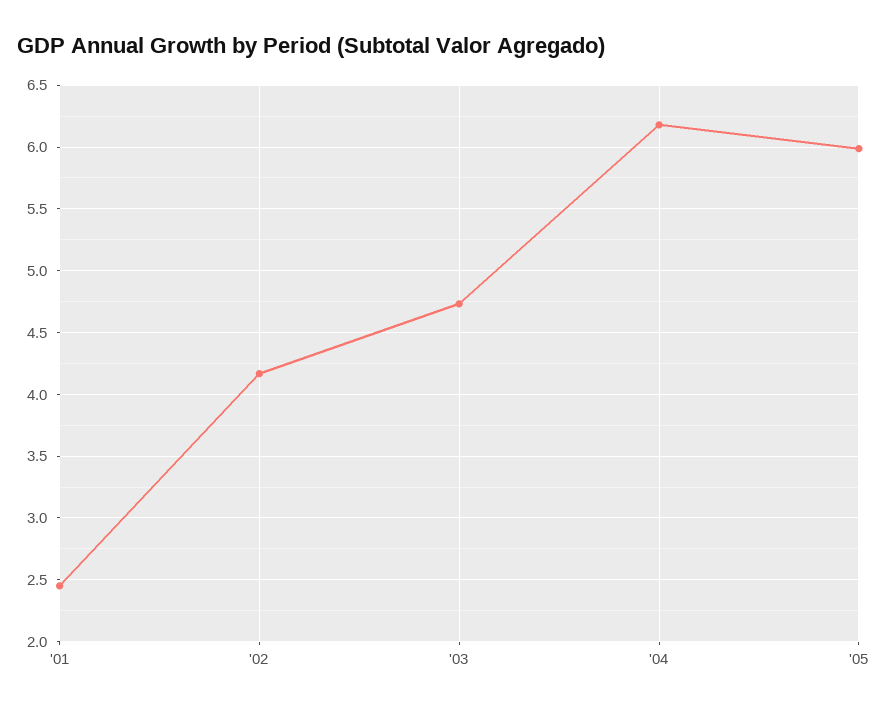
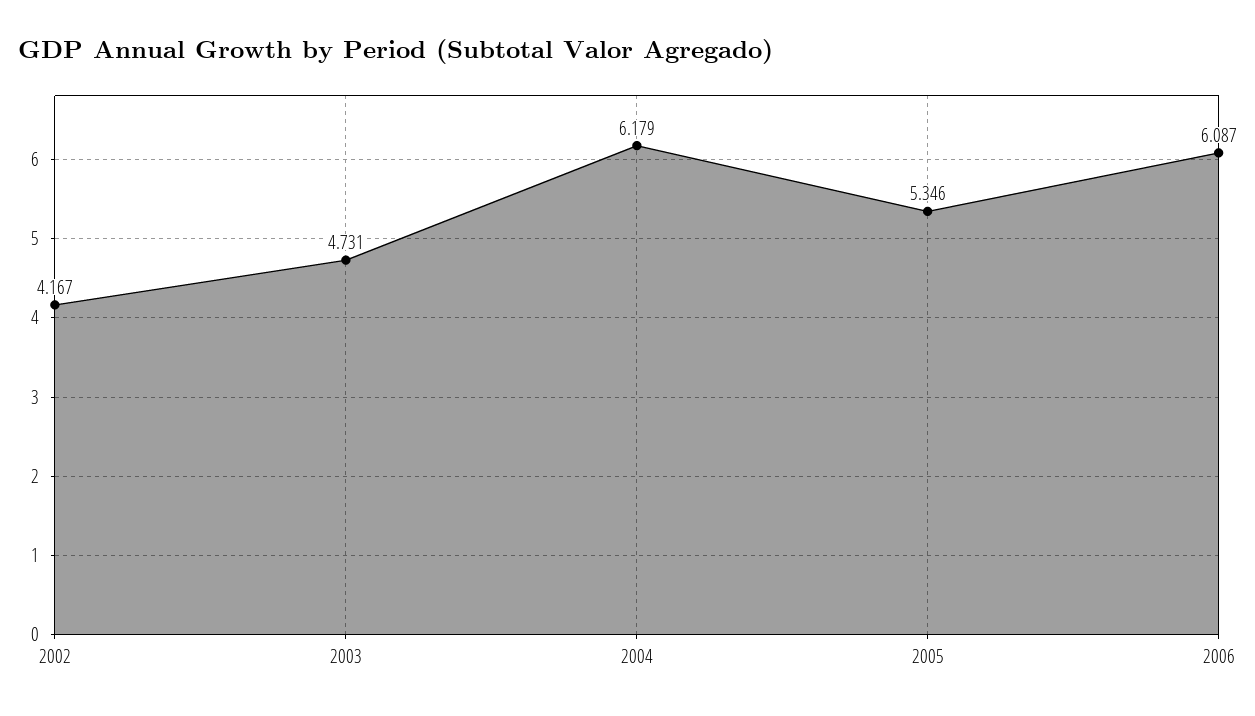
'01: 2.45 -> none
'05: 6 -> 5.346
2006: none -> 6.087

